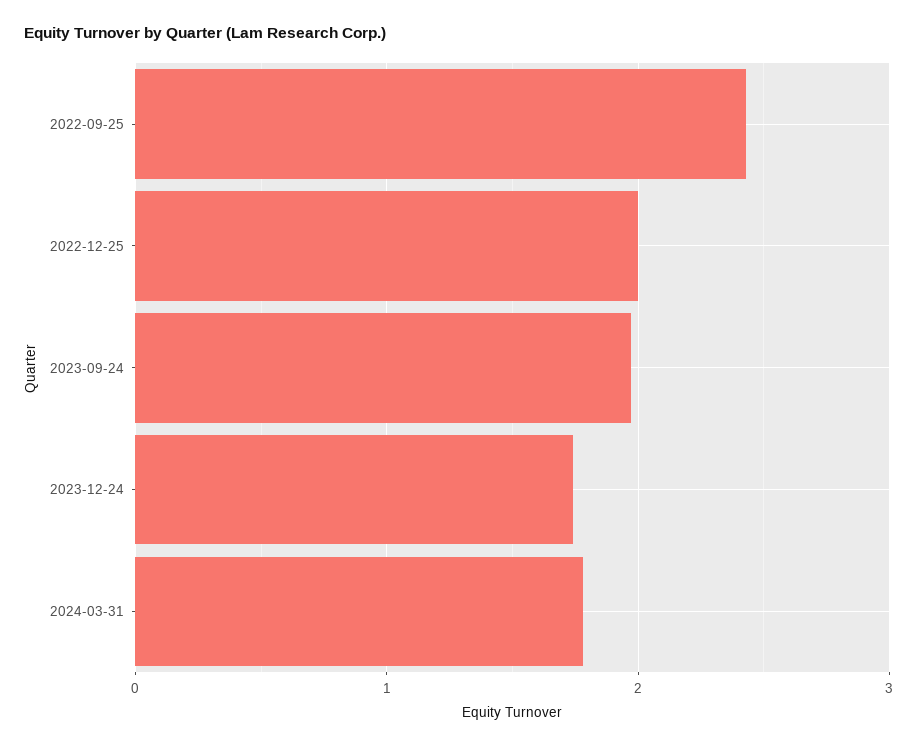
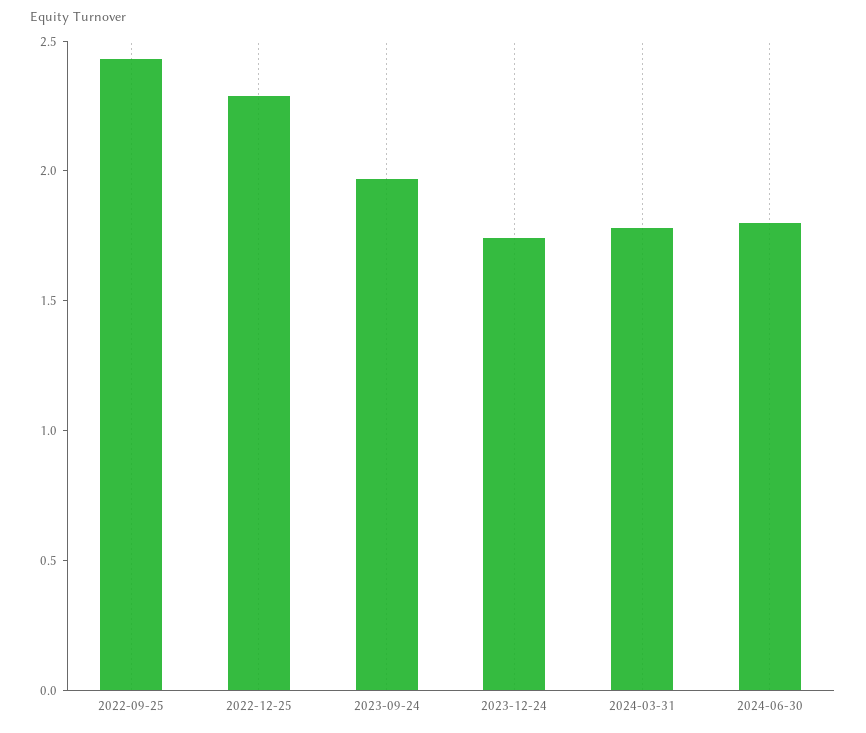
2022-12-25: 2 -> 2.3
2024-06-30: none -> 1.8

